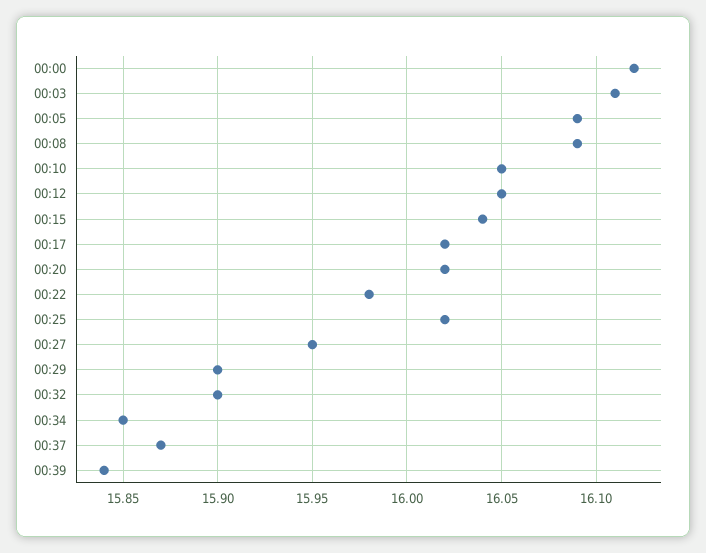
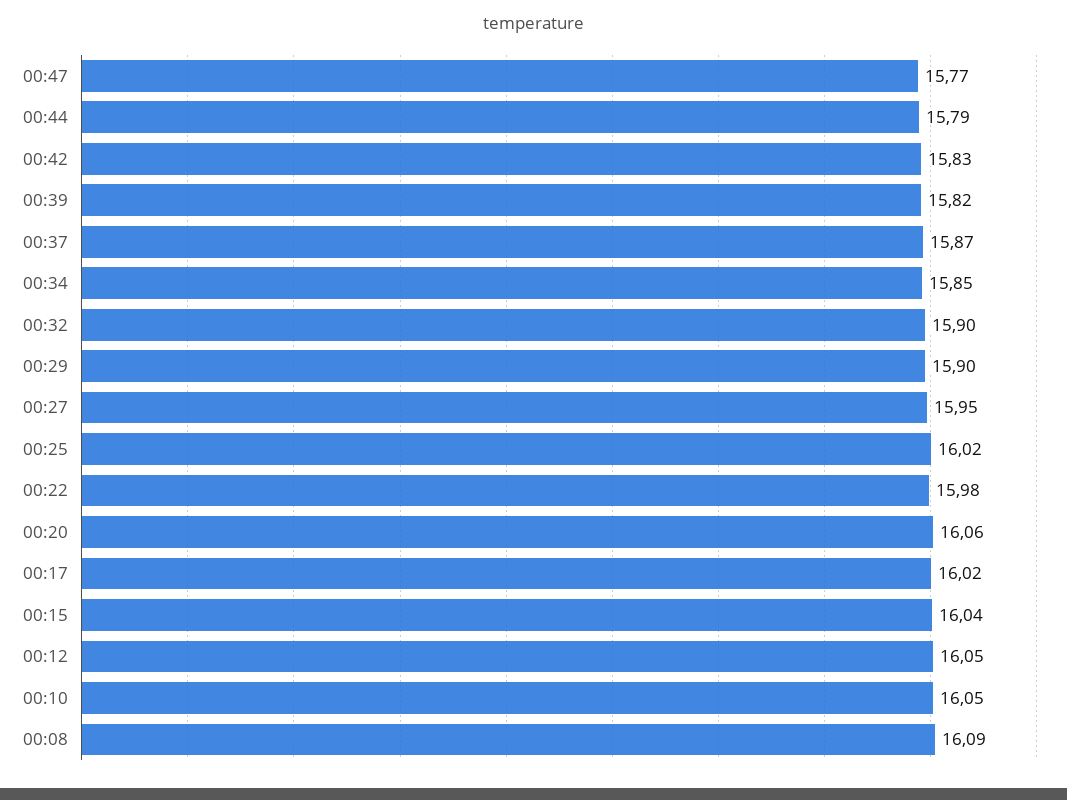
00:00: 16.12 -> none
00:03: 16.11 -> none
00:05: 16.09 -> none
00:20: 16.02 -> 16.06
00:39: 15.84 -> 15.82
00:47: none -> 15.77
00:44: none -> 15.79
00:42: none -> 15.83

